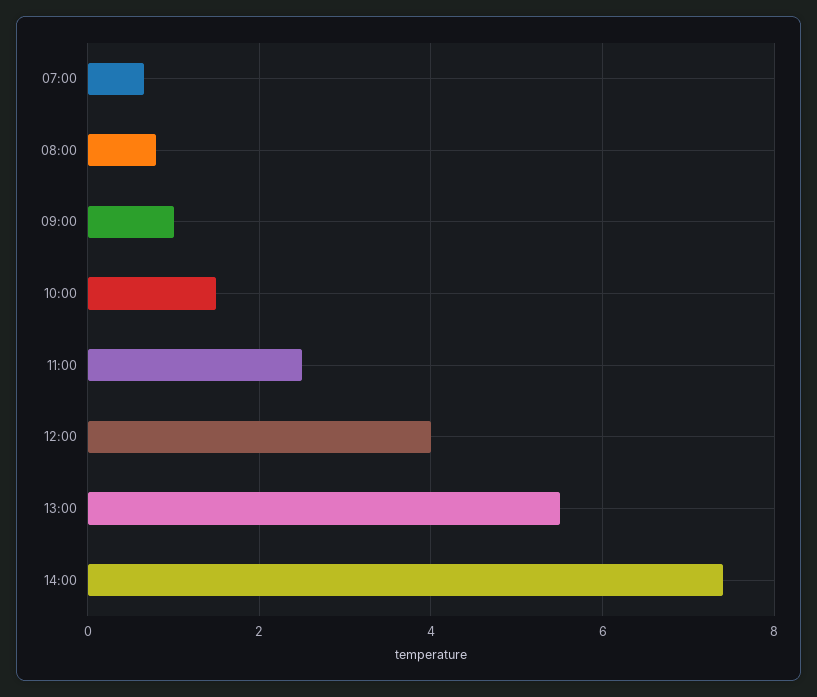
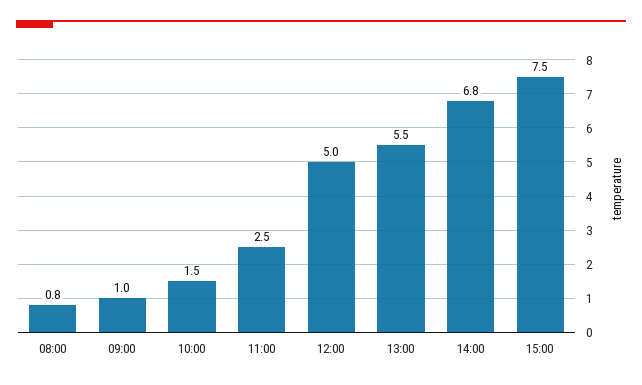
07:00: 0.6 -> none
12:00: 4 -> 5
14:00: 7.4 -> 6.8
15:00: none -> 7.5

